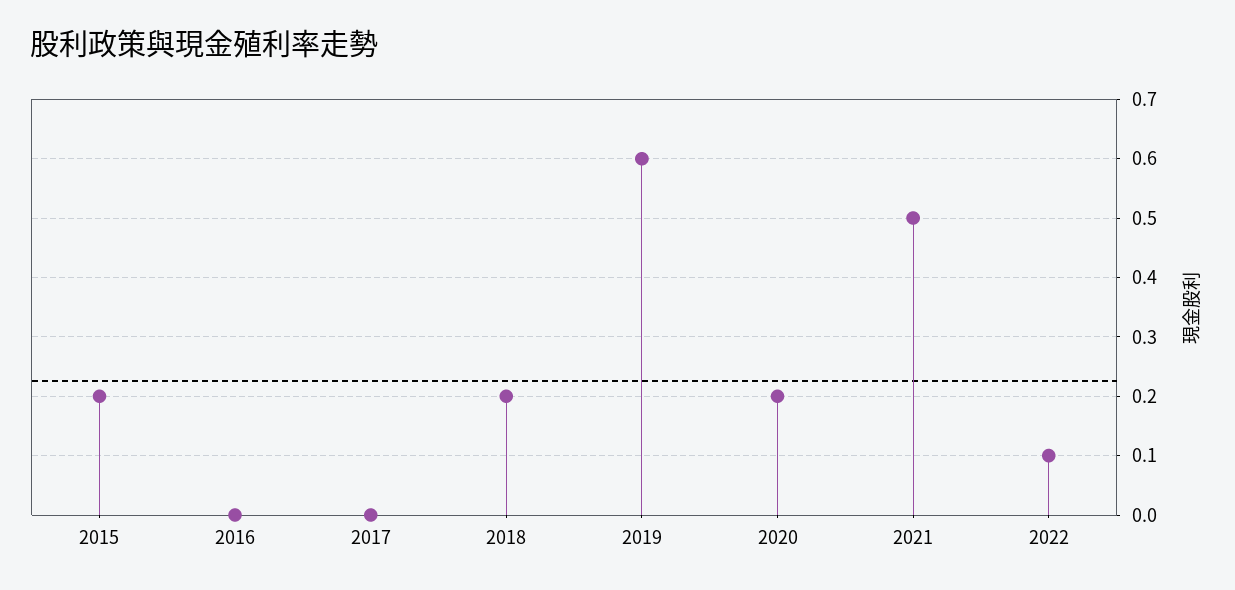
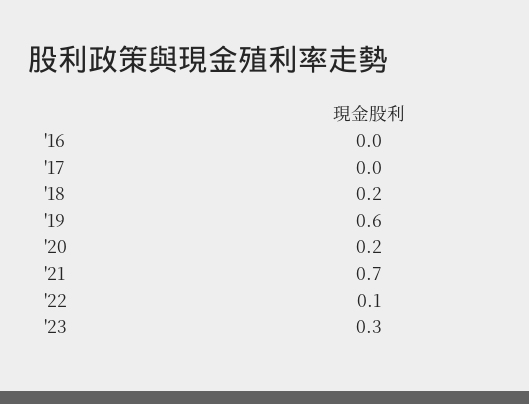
2015: 0.2 -> none
2021: 0.5 -> 0.7
'23: none -> 0.3

